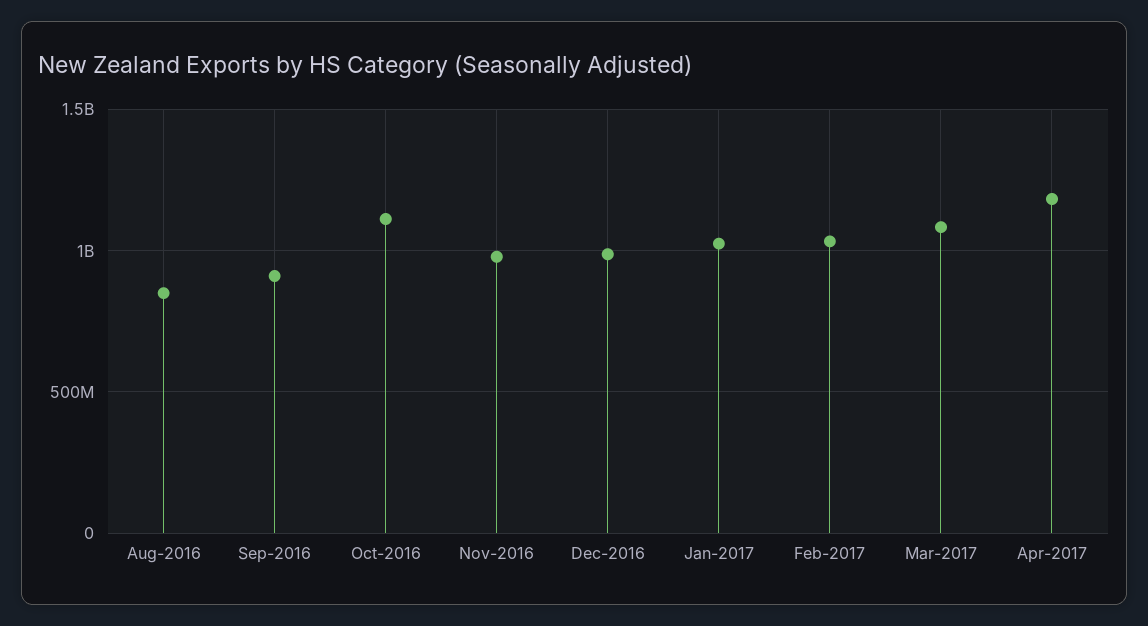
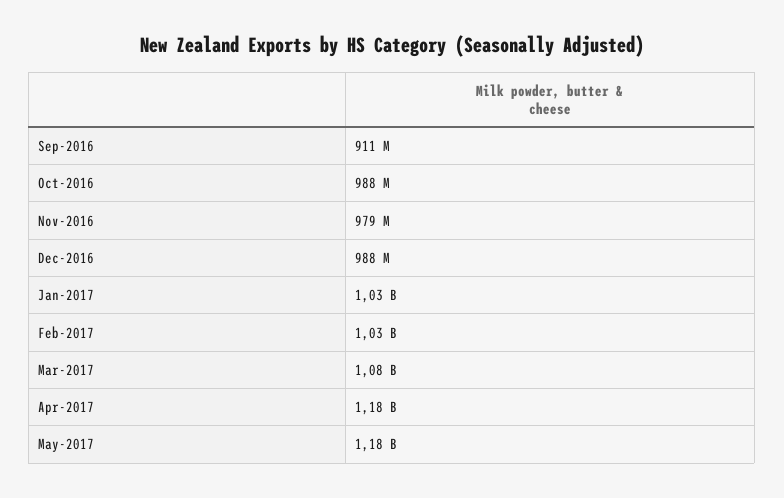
Aug-2016: 850000000 -> none
Oct-2016: 1100000000 -> 988000000
May-2017: none -> 1180000000

